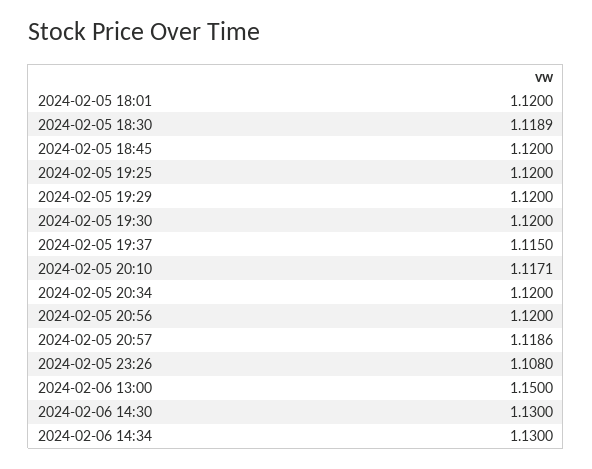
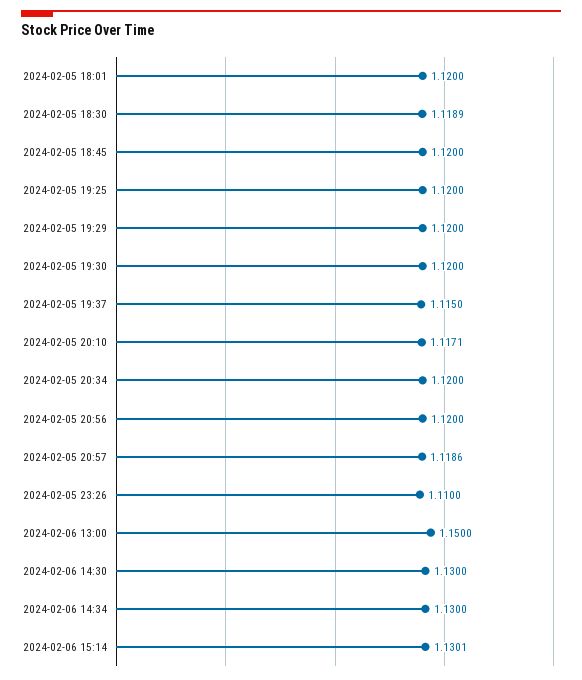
2024-02-05 23:26: 1.108 -> 1.11
2024-02-06 15:14: none -> 1.1301

